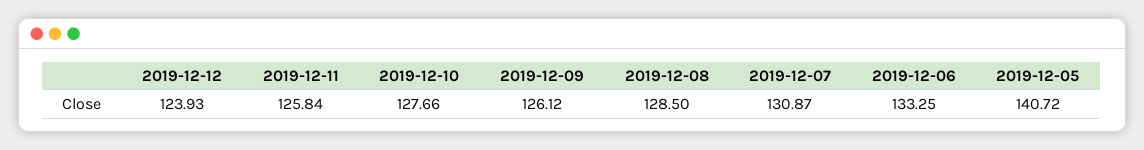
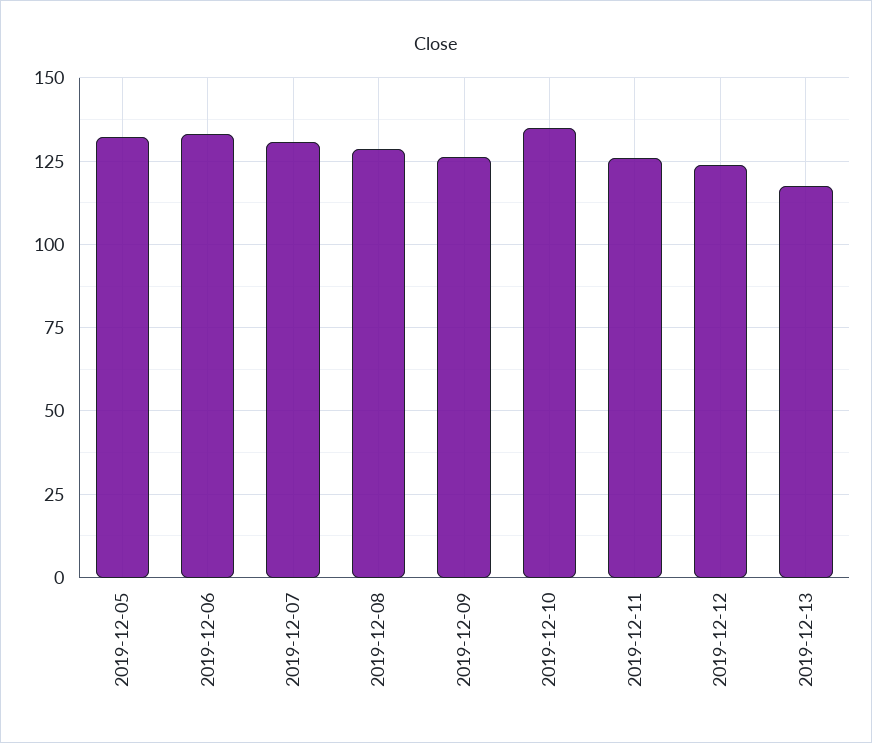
2019-12-10: 127.66 -> 135
2019-12-05: 140.72 -> 132.5
2019-12-13: none -> 117.5

